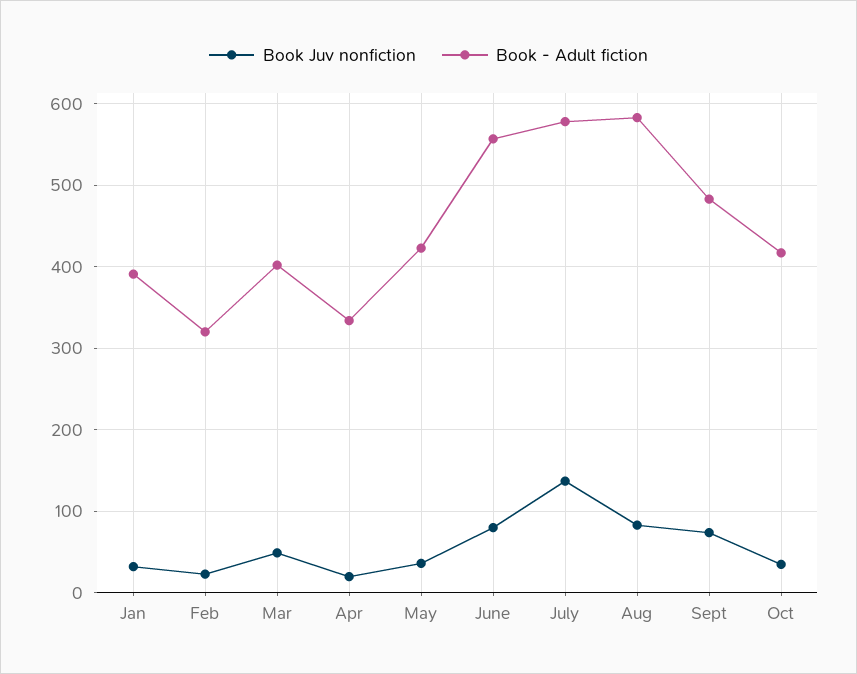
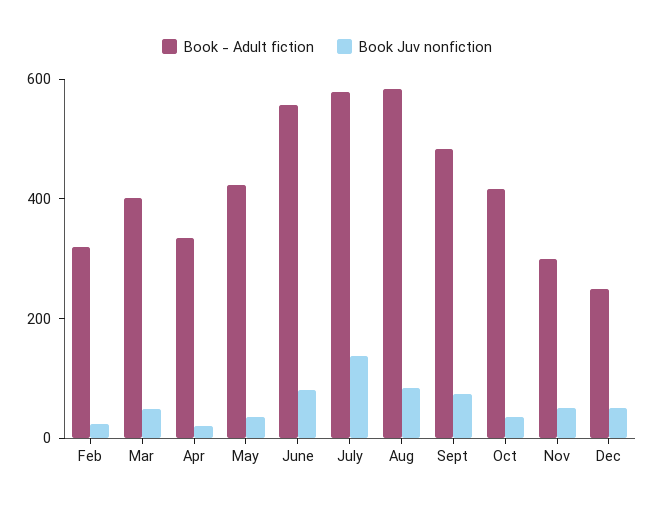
Book Juv nonfiction, Jan: 30 -> none
Book - Adult fiction, Jan: 390 -> none
Book - Adult fiction, Nov: none -> 300
Book Juv nonfiction, Nov: none -> 50
Book - Adult fiction, Dec: none -> 250
Book Juv nonfiction, Dec: none -> 50

